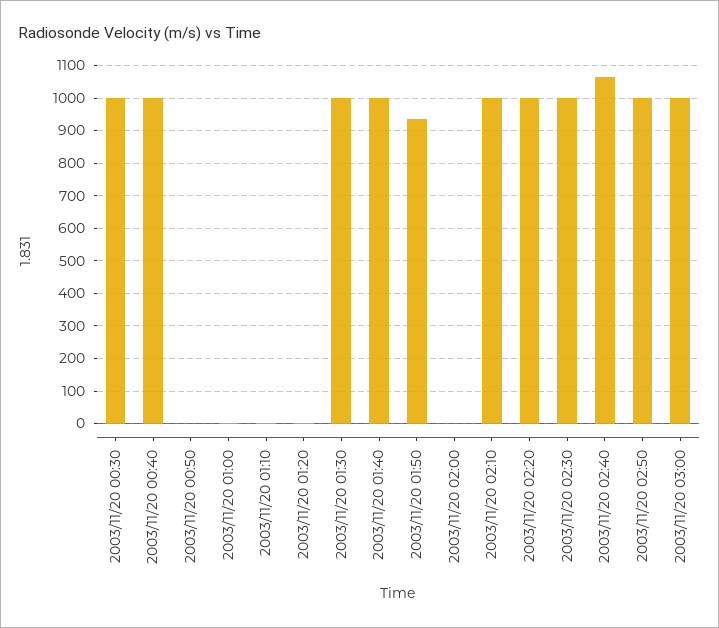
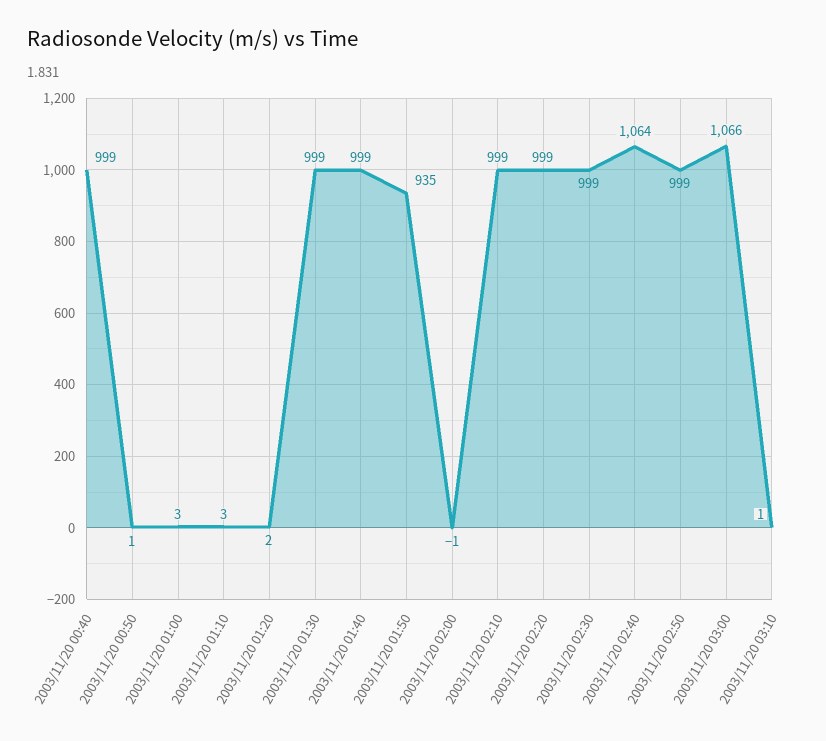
2003/11/20 00:30: 1000 -> none
2003/11/20 03:00: 1000 -> 1066
2003/11/20 03:10: none -> 1

